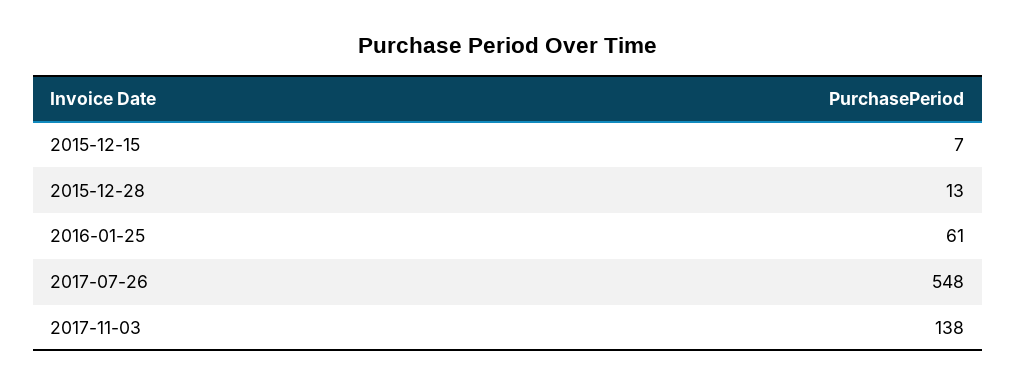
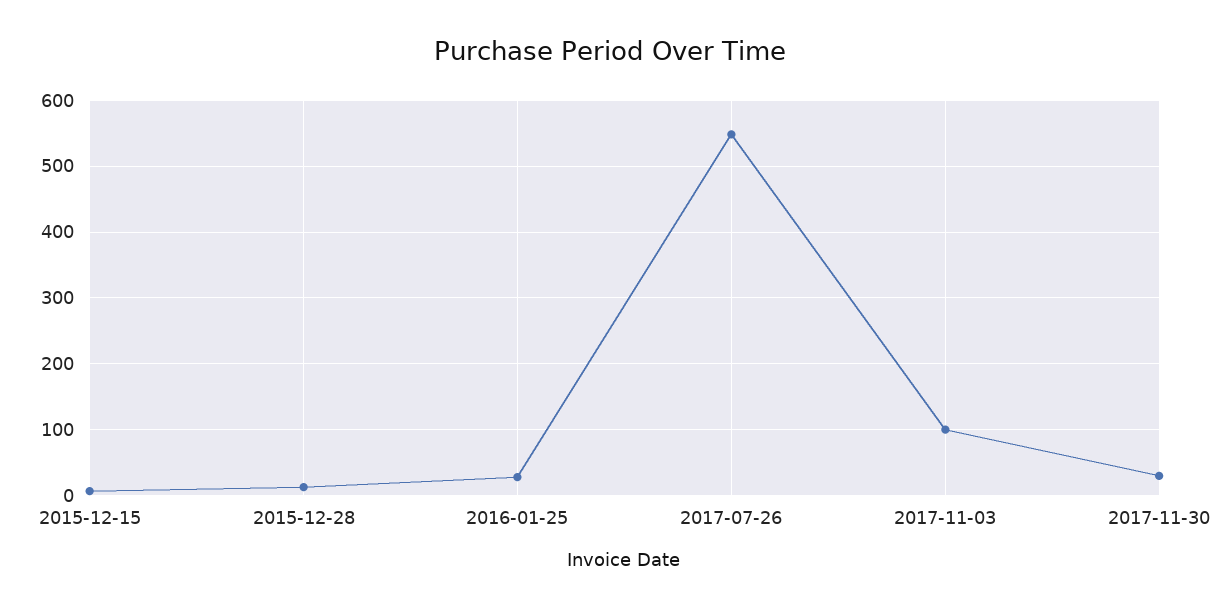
2016-01-25: 61 -> 30
2017-11-03: 138 -> 100
2017-11-30: none -> 30

